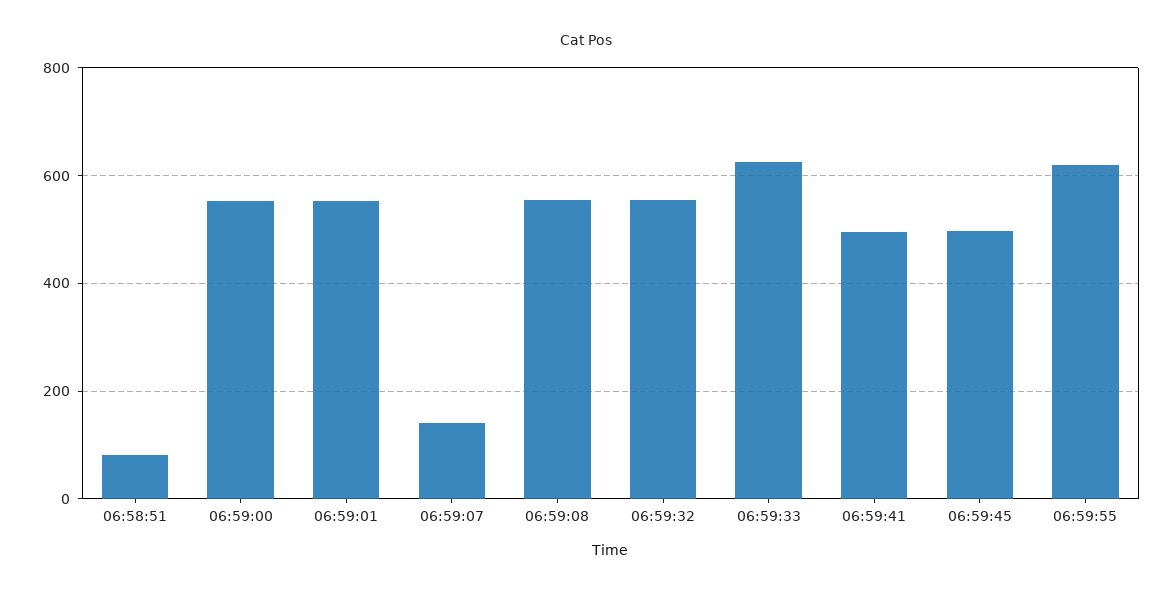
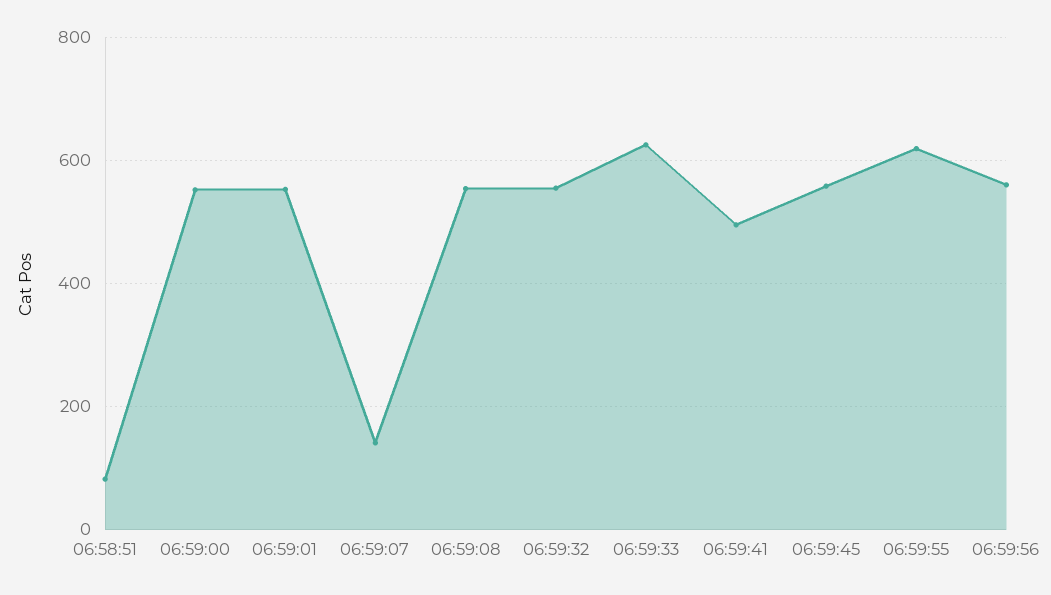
06:59:45: 500 -> 560
06:59:56: none -> 560

